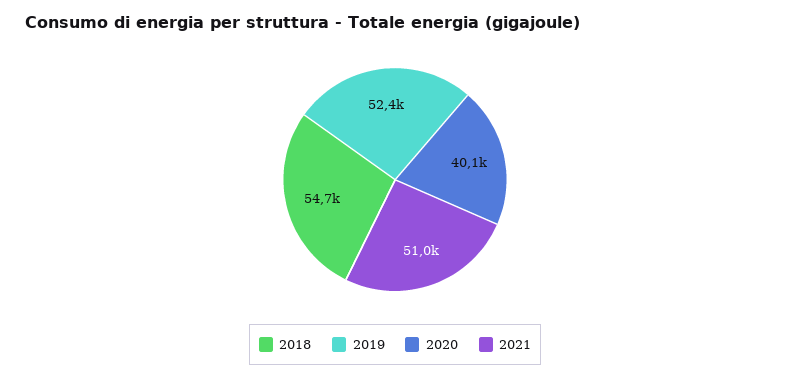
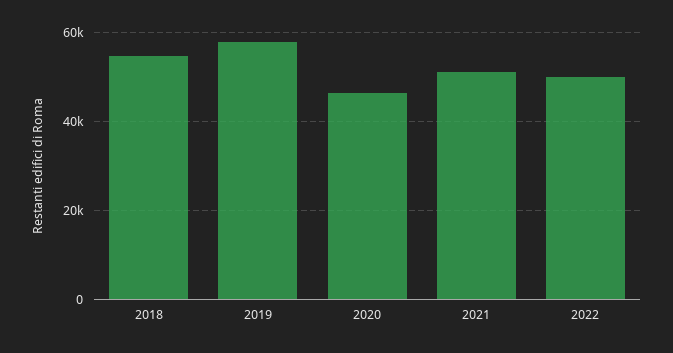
2019: 52400 -> 58000
2020: 40100 -> 46000
2022: none -> 50000

